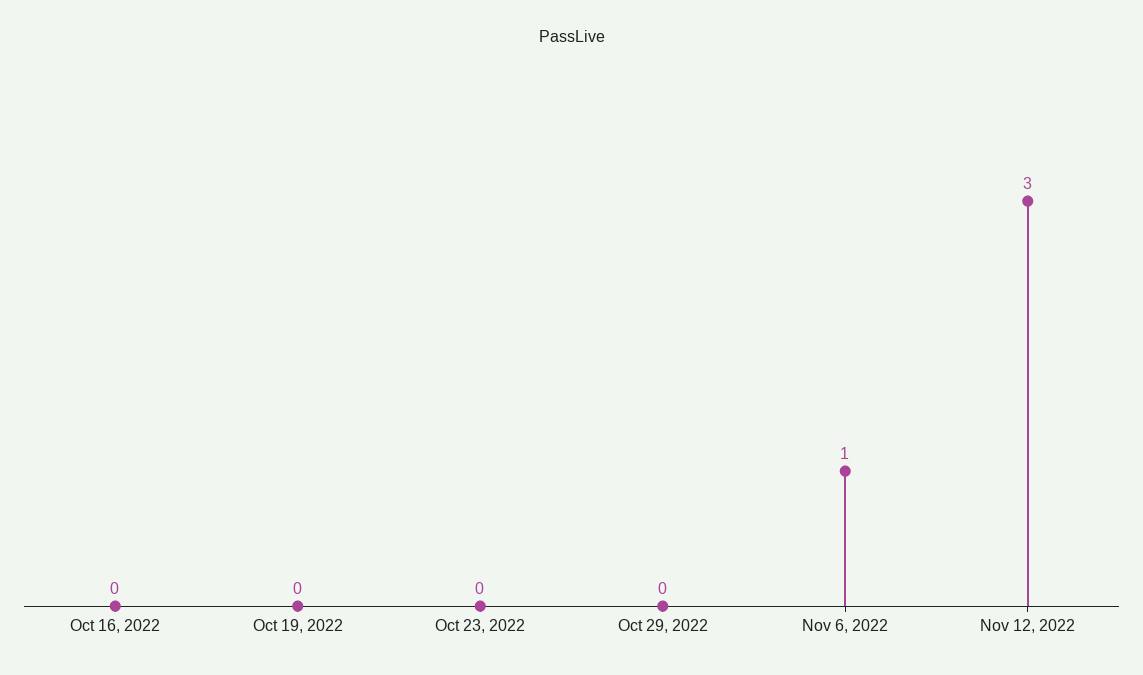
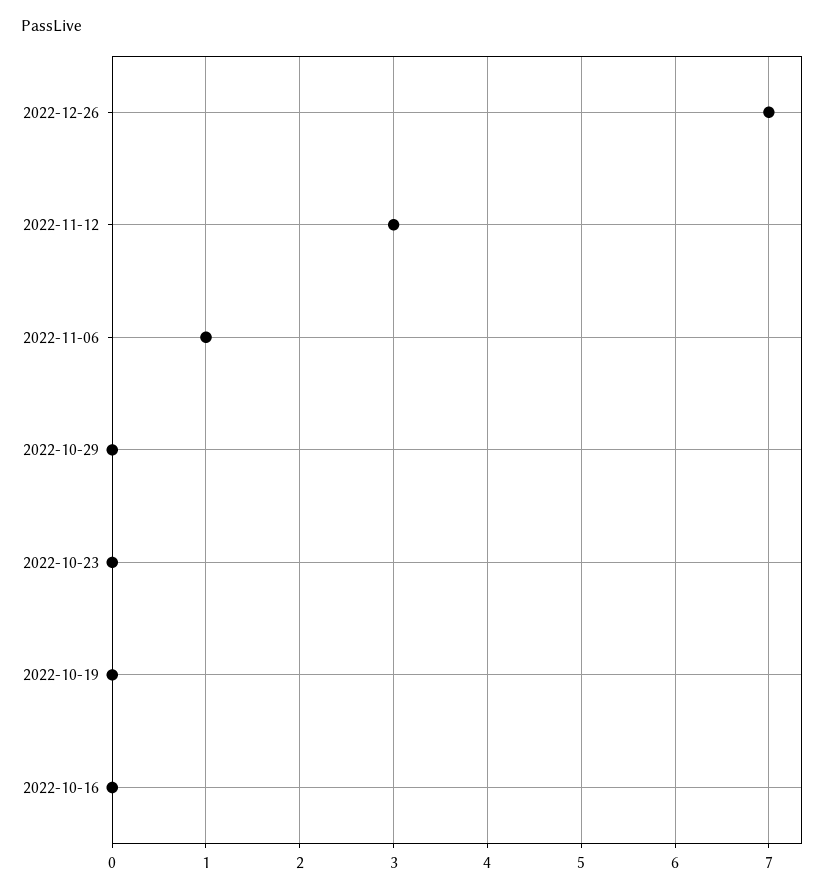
2022-12-26: none -> 7

